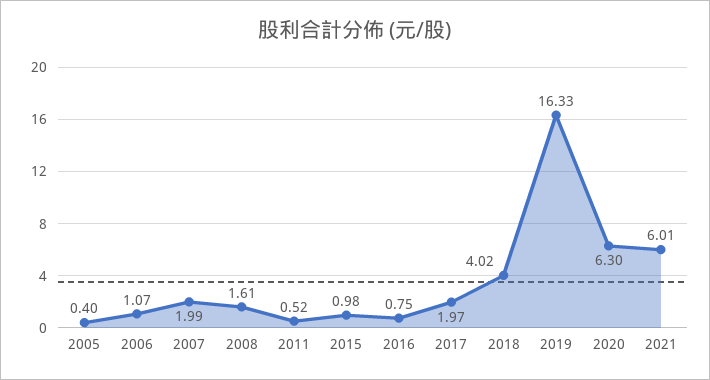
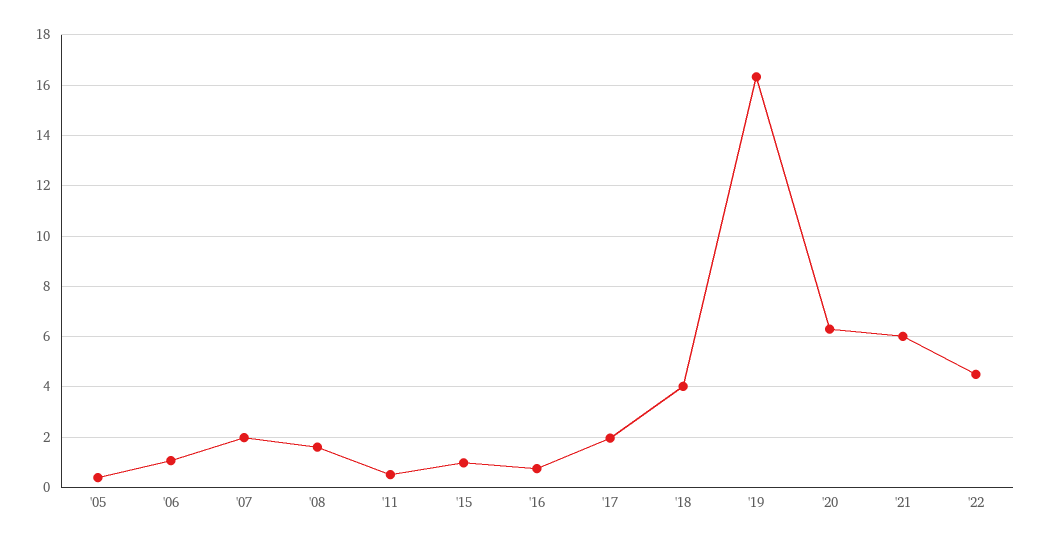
'22: none -> 4.5

